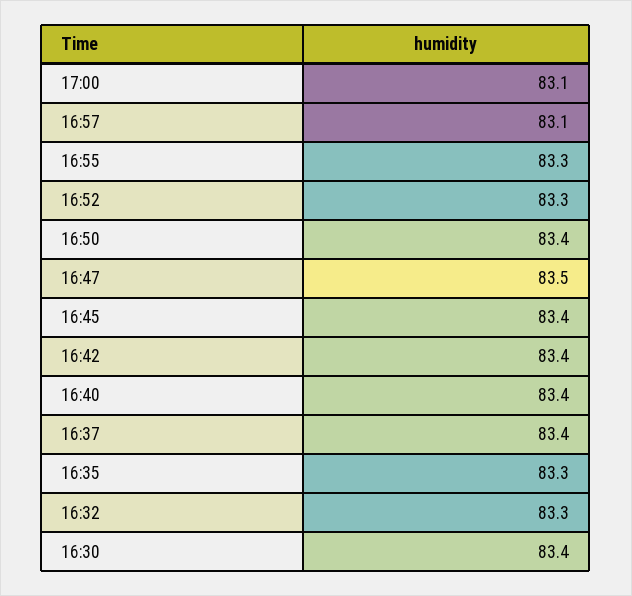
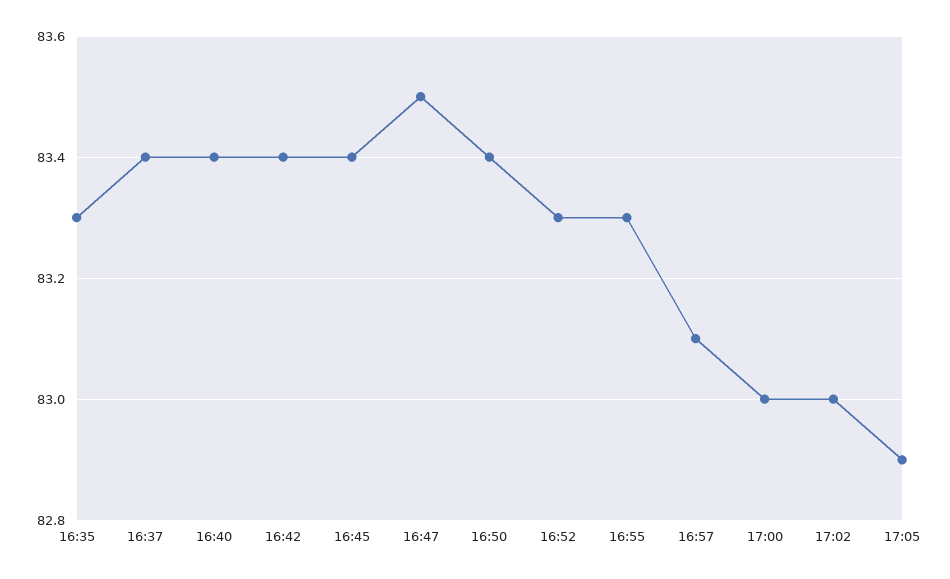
17:00: 83.1 -> 83
16:32: 83.3 -> none
16:30: 83.4 -> none
17:02: none -> 83
17:05: none -> 82.9

